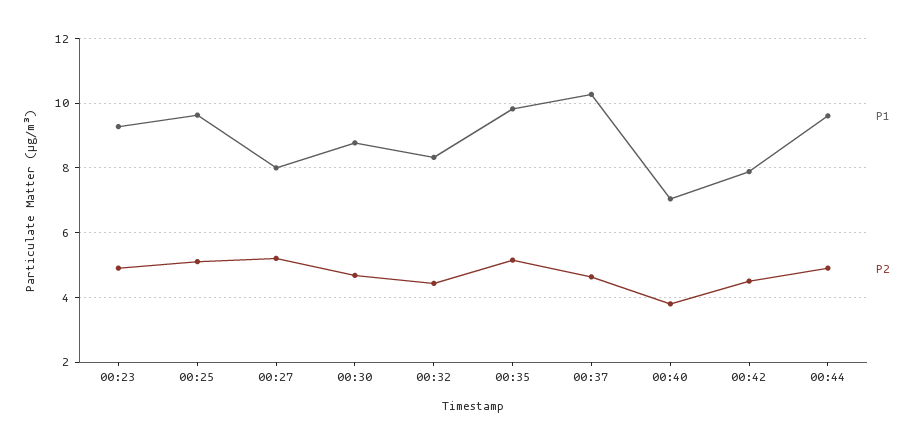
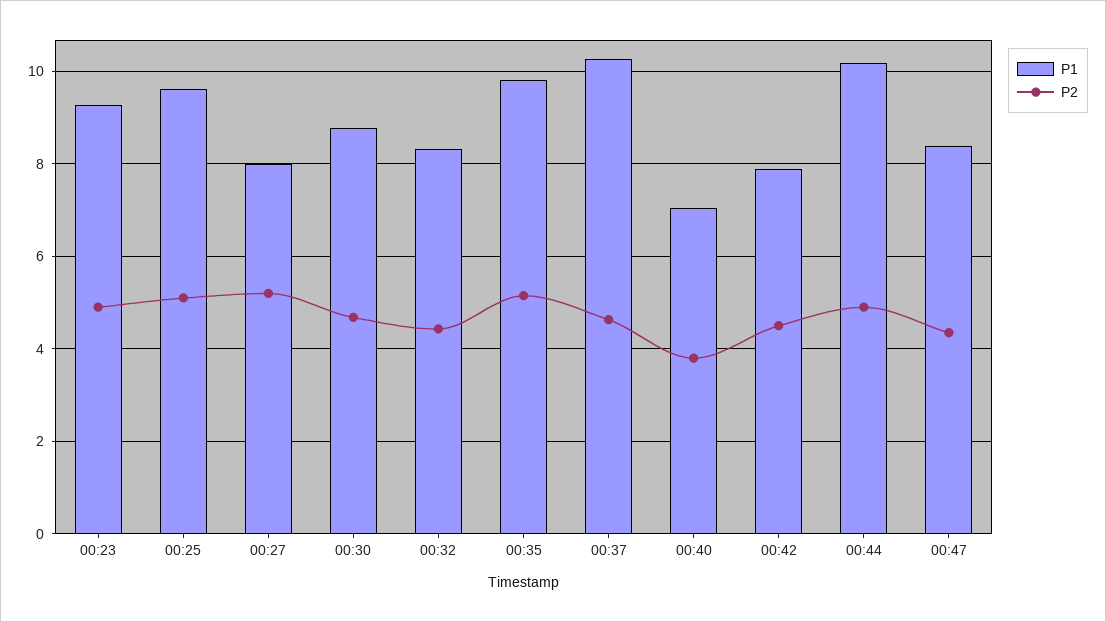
P1, 00:44: 9.6 -> 10.2
P1, 00:47: none -> 8.4
P2, 00:47: none -> 4.4

